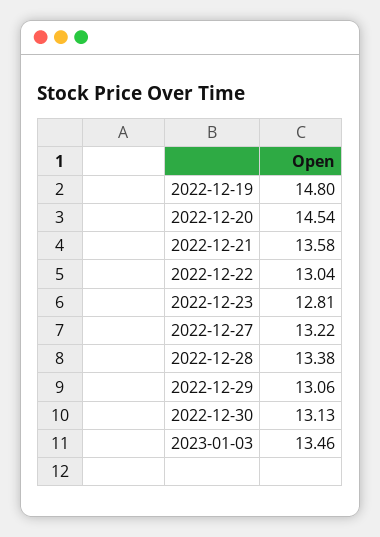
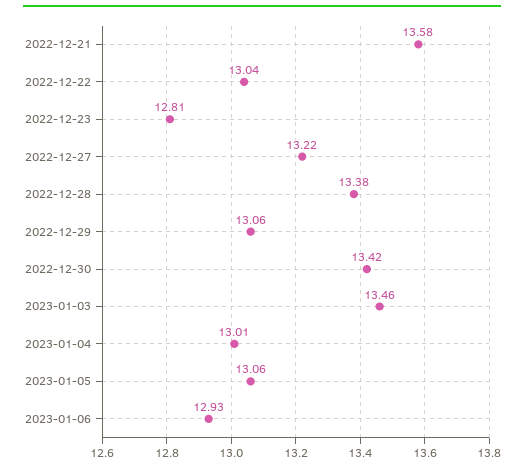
2022-12-19: 14.8 -> none
2022-12-20: 14.54 -> none
2022-12-30: 13.13 -> 13.42
2023-01-04: none -> 13.01
2023-01-05: none -> 13.06
2023-01-06: none -> 12.93

